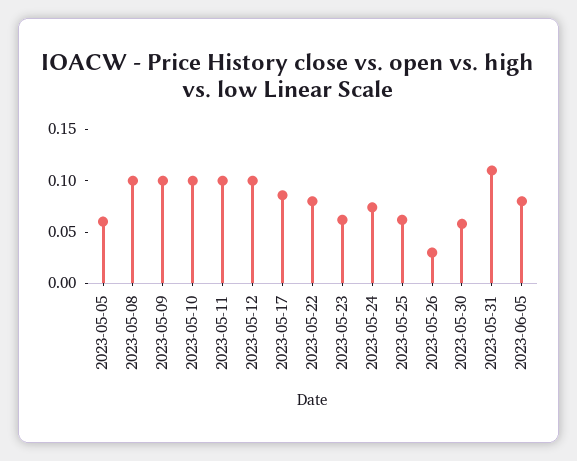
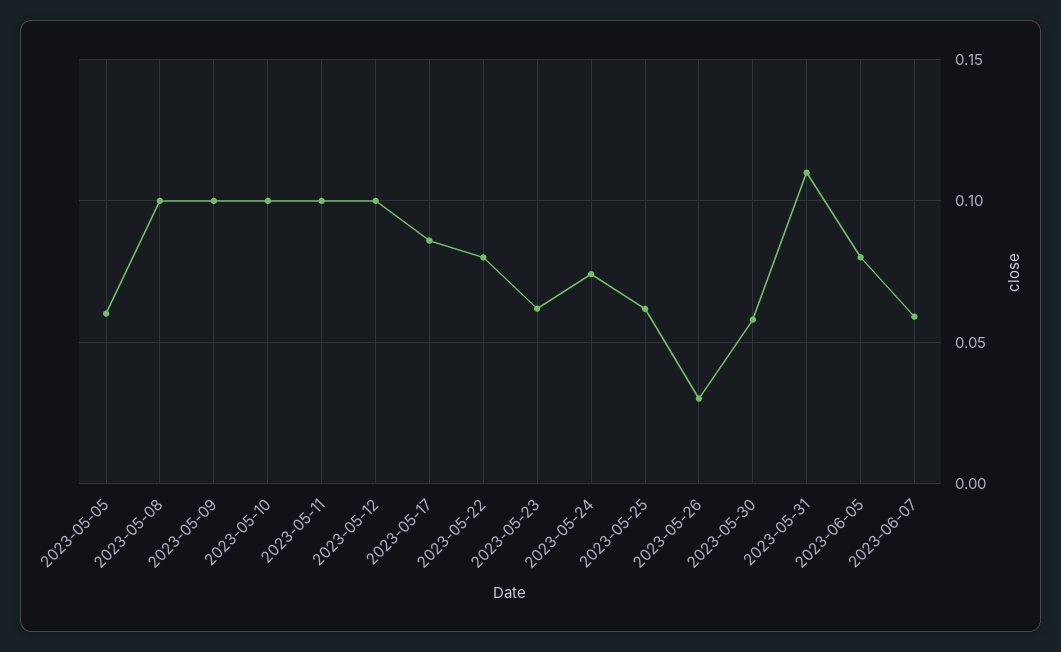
2023-06-07: none -> 0.06

